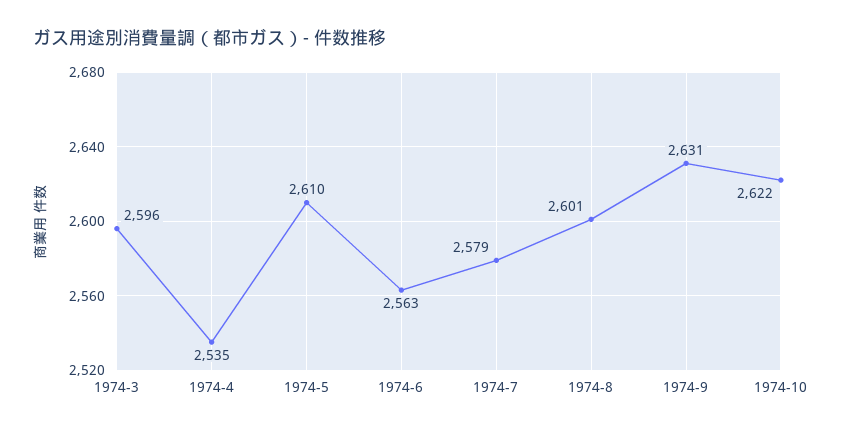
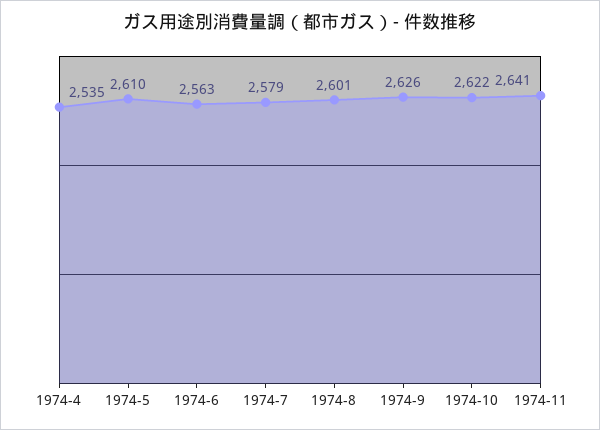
1974-3: 2596 -> none
1974-9: 2631 -> 2626
1974-11: none -> 2641

